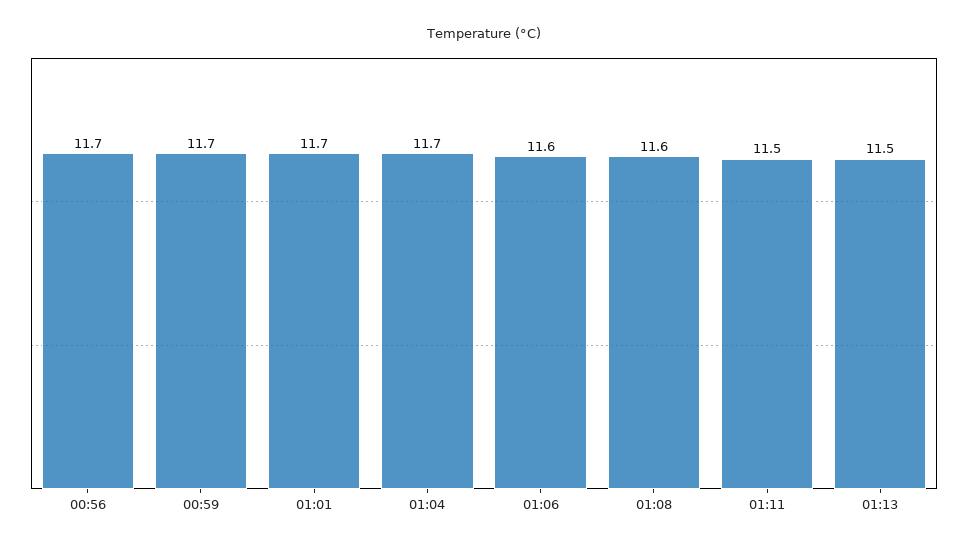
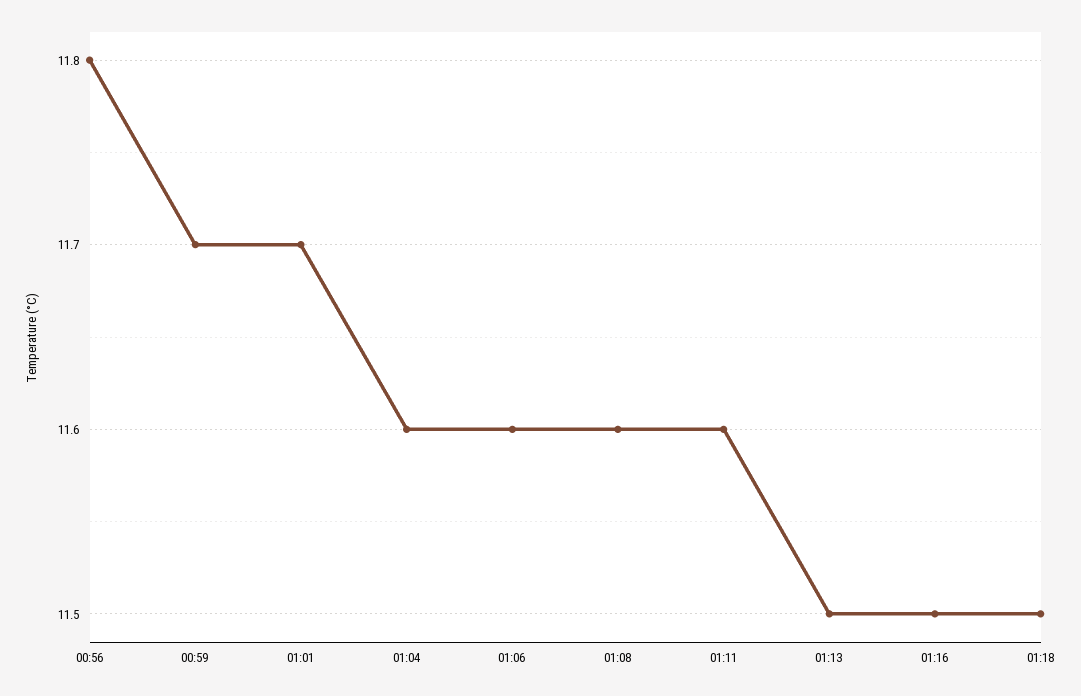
00:56: 11.7 -> 11.8
01:04: 11.7 -> 11.6
01:11: 11.5 -> 11.6
01:16: none -> 11.5
01:18: none -> 11.5

